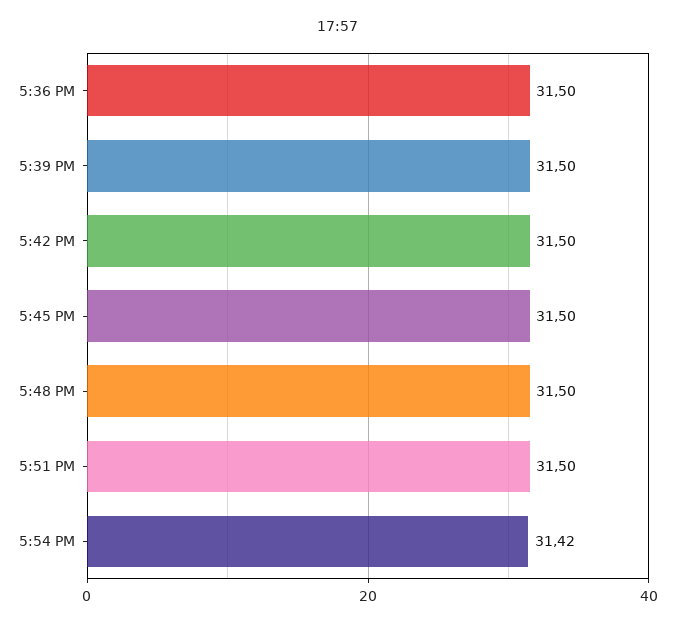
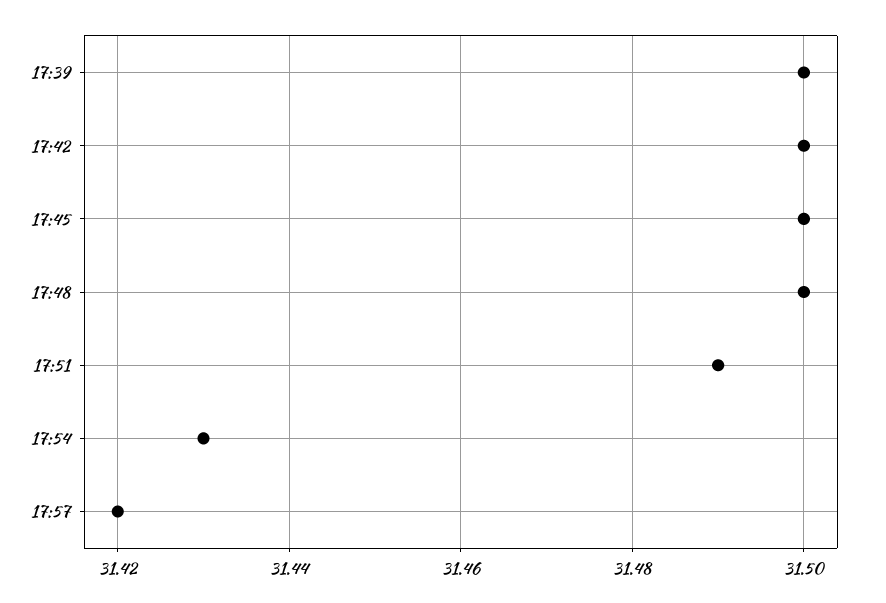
5:36 PM: 31.5 -> none
5:51 PM: 31.5 -> 31.49
5:54 PM: 31.42 -> 31.43
17:57: none -> 31.42

